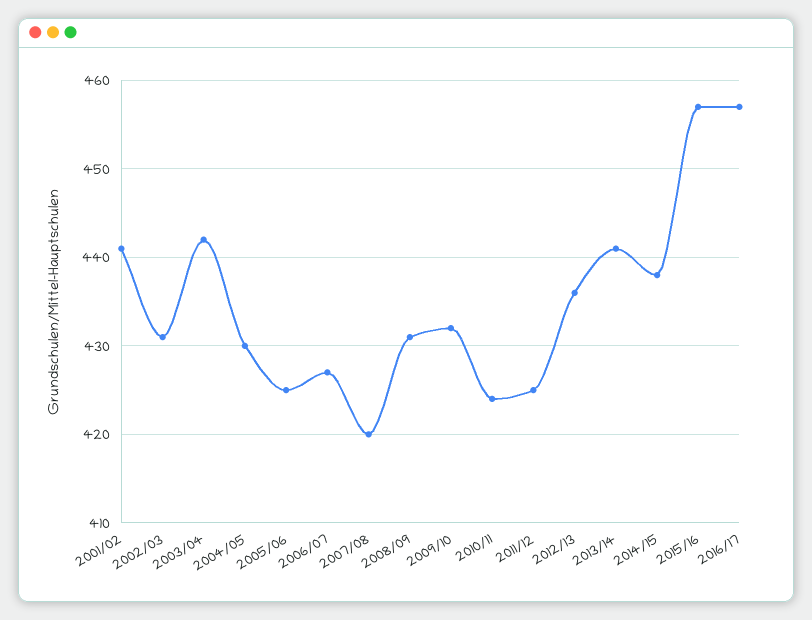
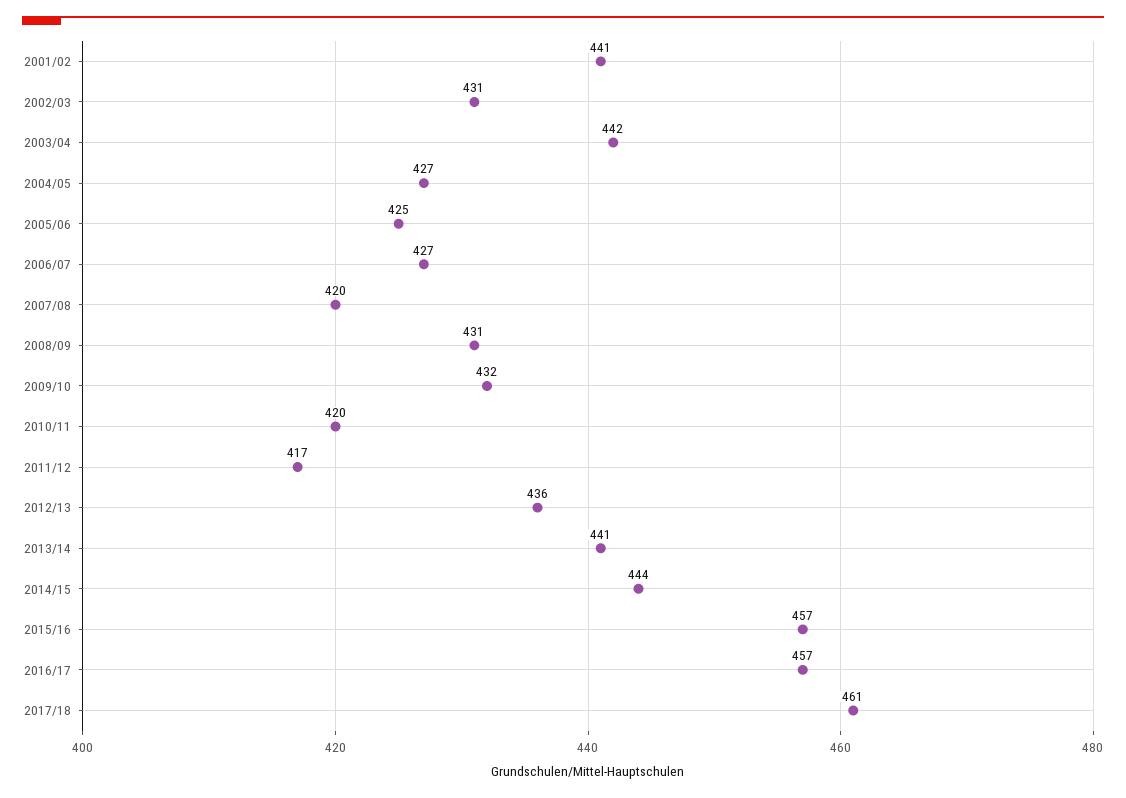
2004/05: 430 -> 427
2010/11: 424 -> 420
2011/12: 425 -> 417
2014/15: 438 -> 444
2017/18: none -> 461

